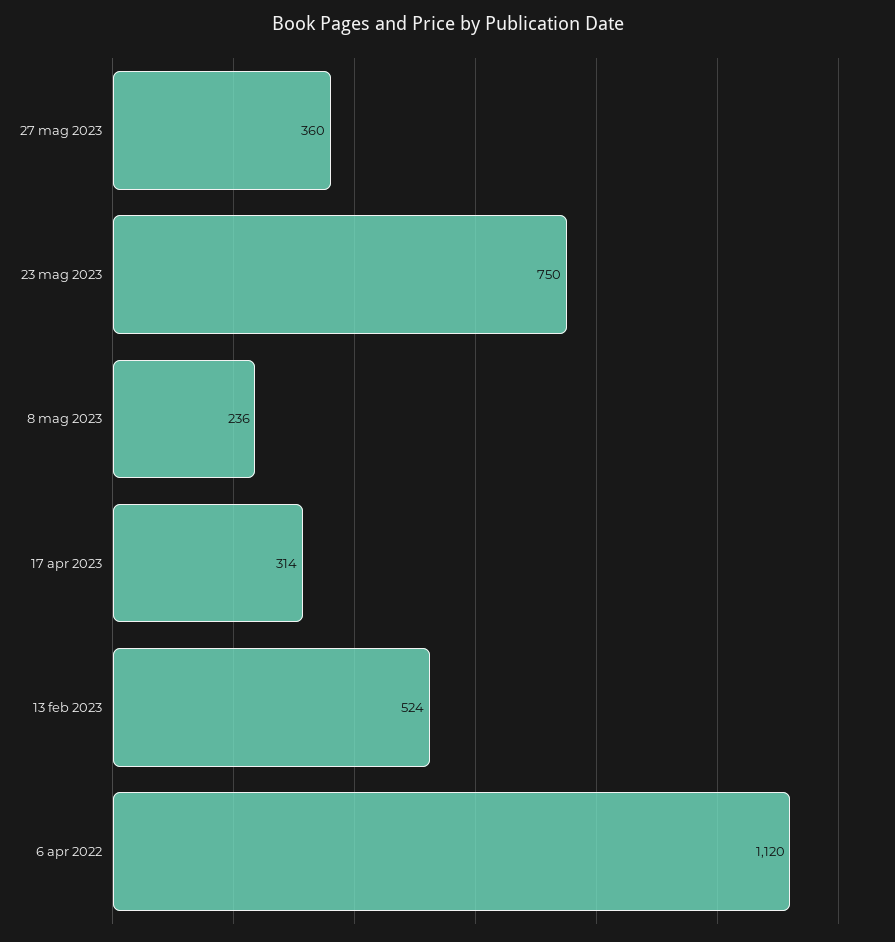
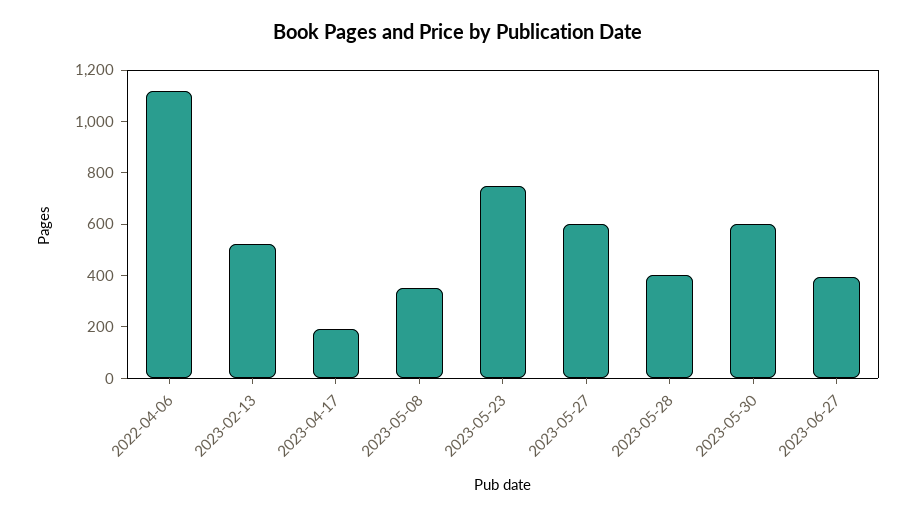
27 mag 2023: 360 -> 600
8 mag 2023: 236 -> 350
17 apr 2023: 314 -> 200
2023-05-28: none -> 400
2023-05-30: none -> 600
2023-06-27: none -> 400

